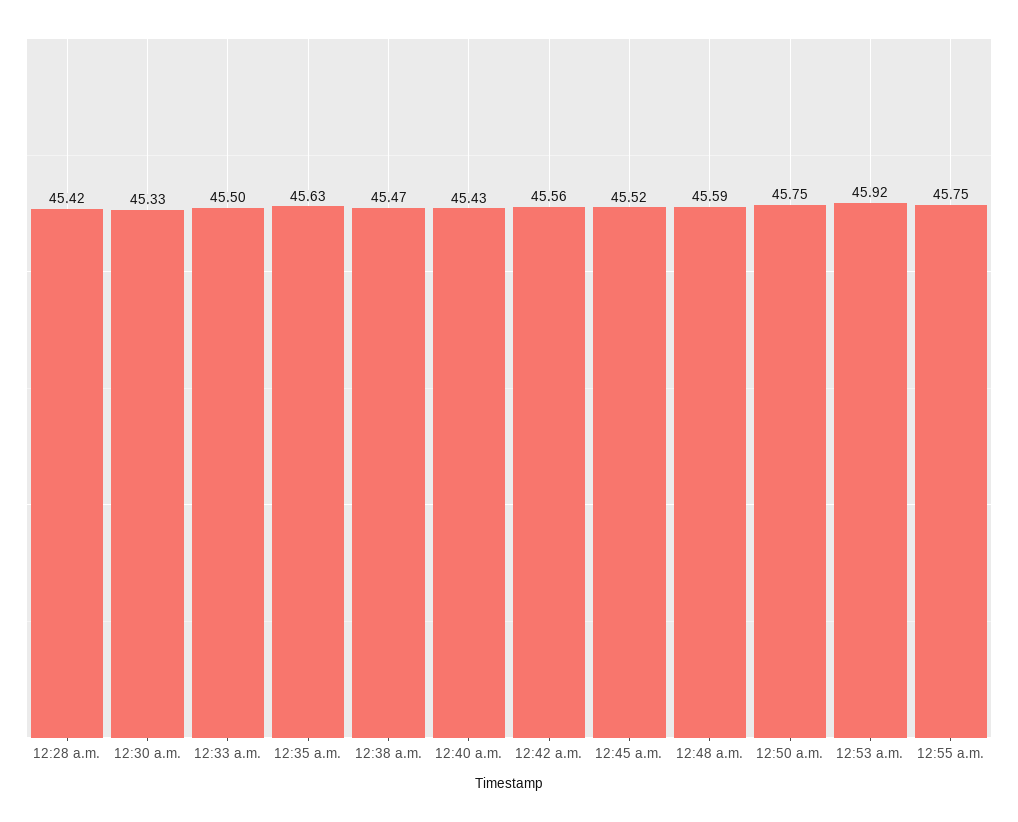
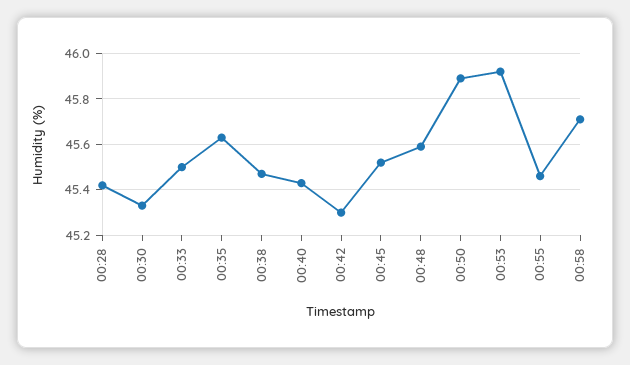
12:42 a.m.: 45.56 -> 45.3
12:50 a.m.: 45.75 -> 45.9
12:55 a.m.: 45.75 -> 45.45
00:58: none -> 45.7

